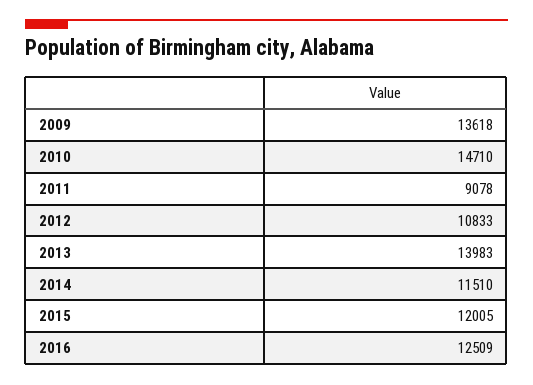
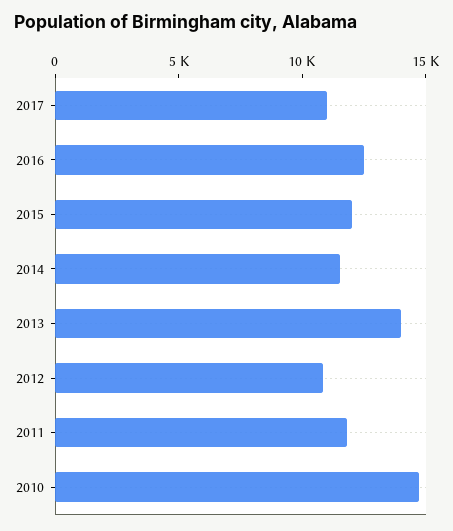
2009: 13618 -> none
2011: 9078 -> 12000
2017: none -> 11000

